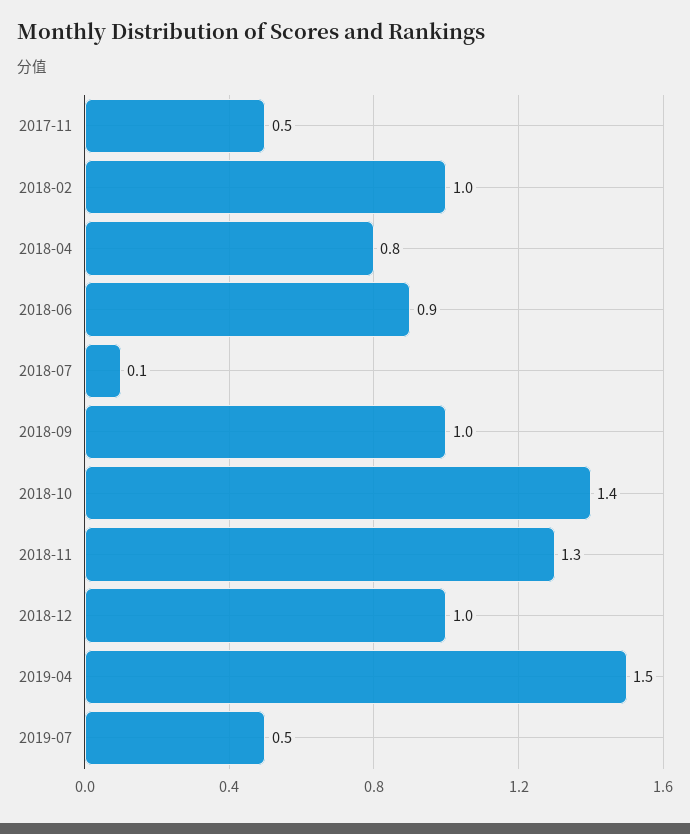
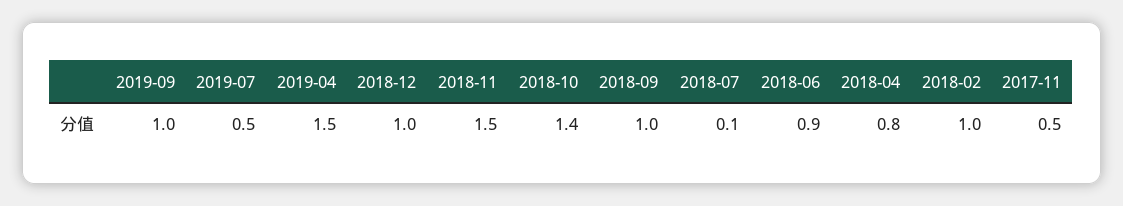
2018-11: 1.3 -> 1.5
2019-09: none -> 1

